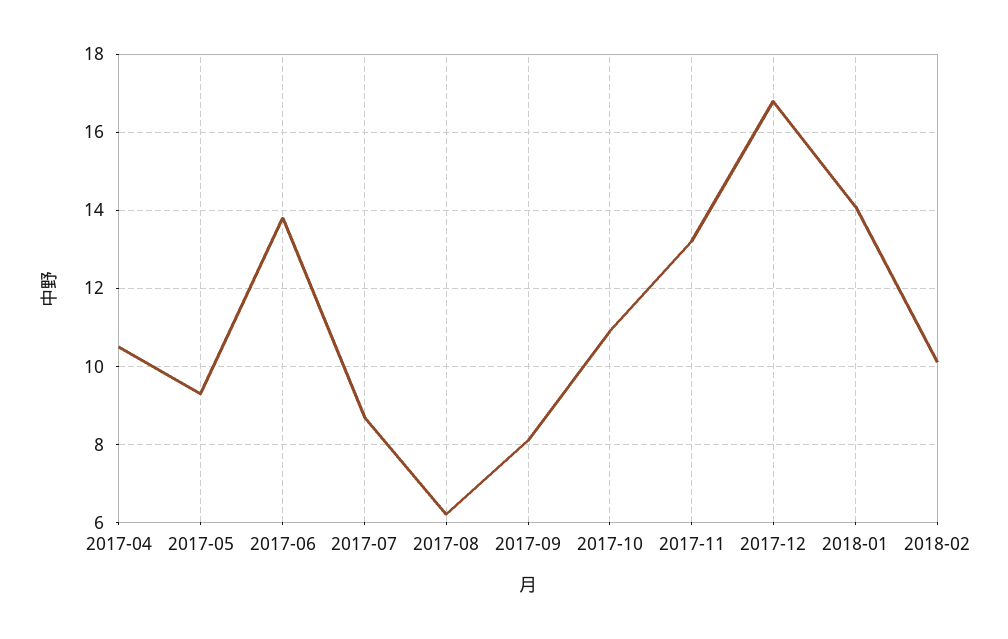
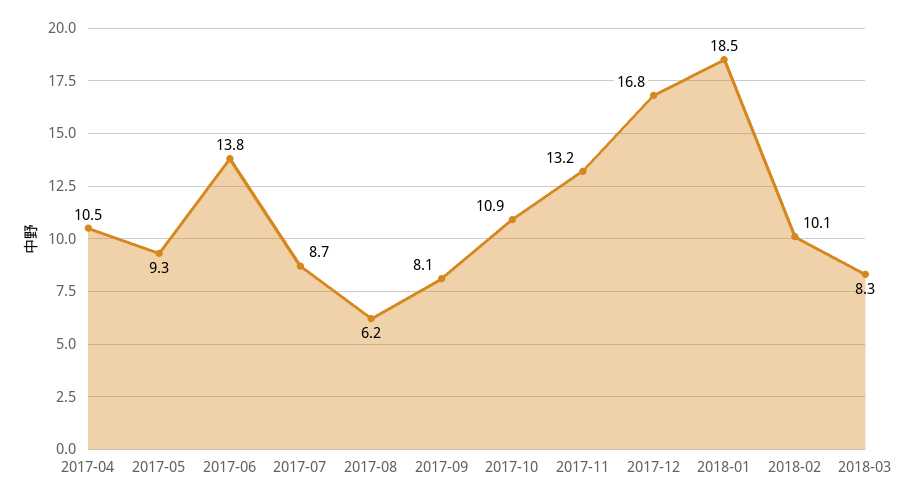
2018-01: 14 -> 18.5
2018-03: none -> 8.3

